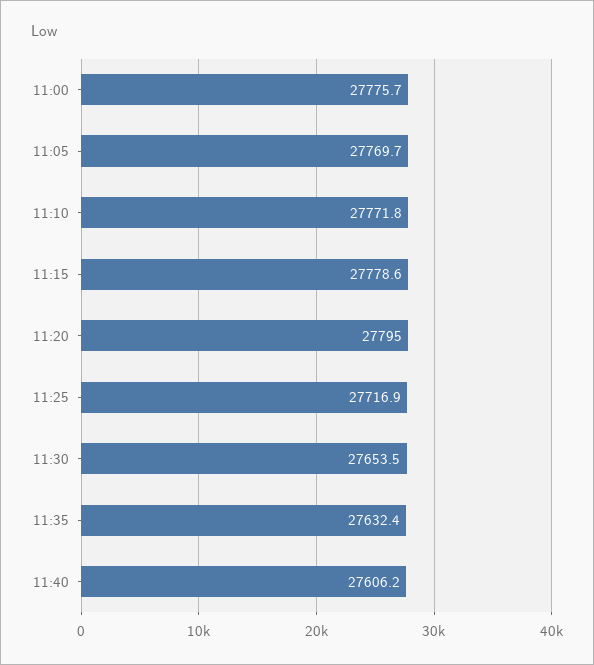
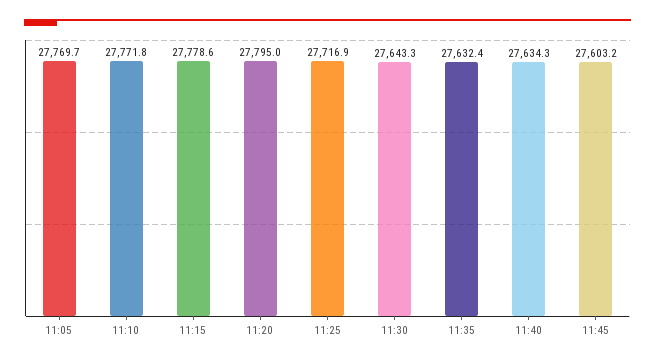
11:00: 27775.7 -> none
11:30: 27653.5 -> 27643.3
11:40: 27606.2 -> 27634.3
11:45: none -> 27603.2

